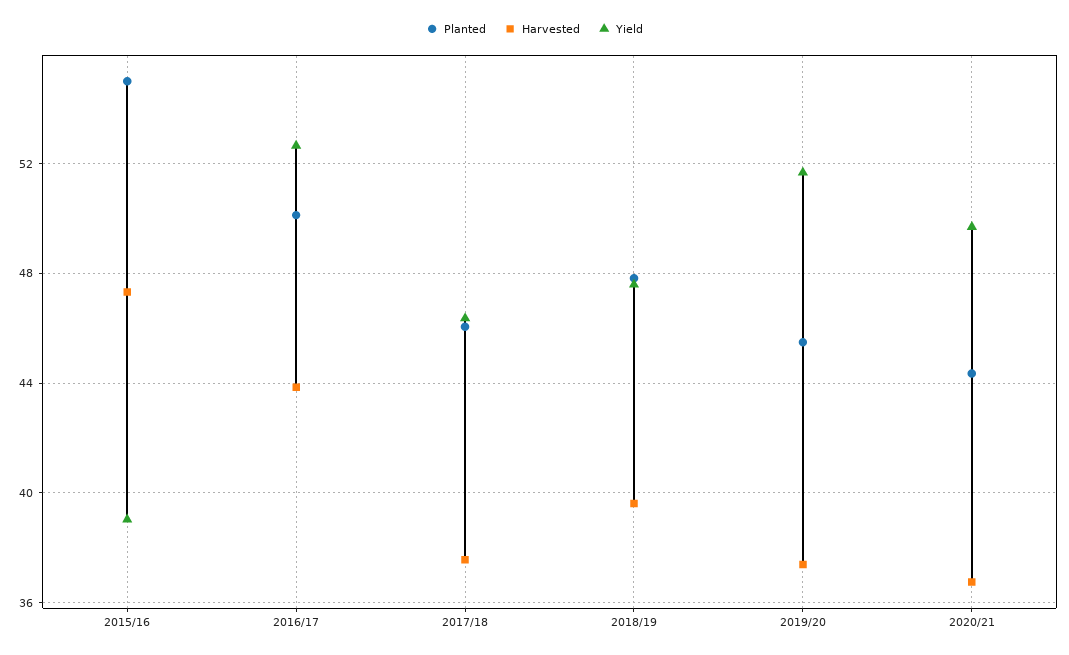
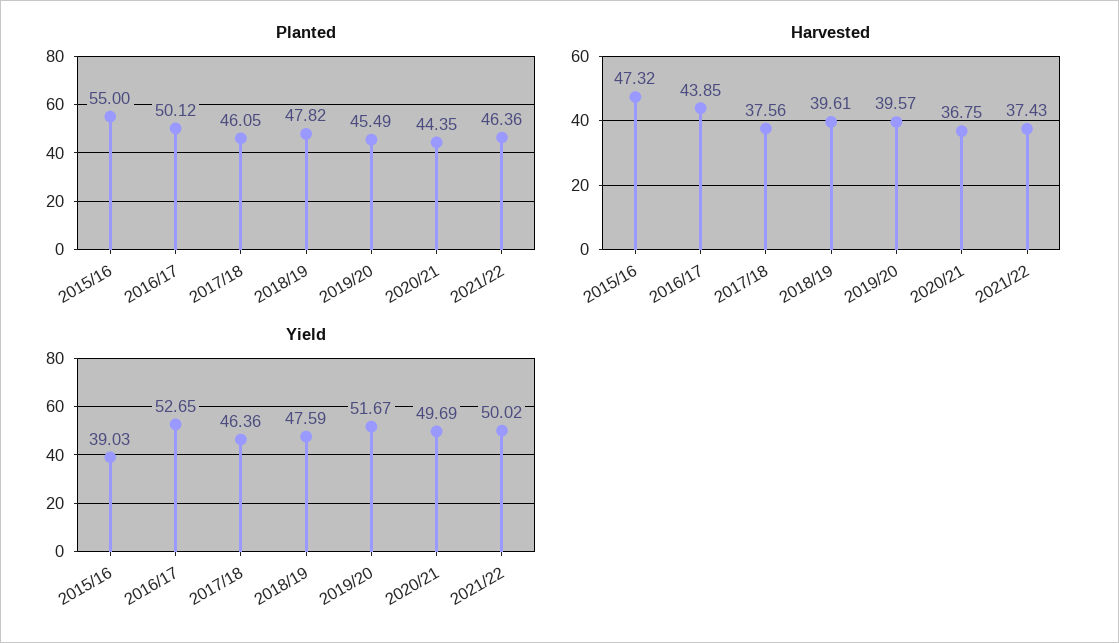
Harvested, 2019/20: 37.5 -> 39.57
Planted, 2021/22: none -> 46.36
Harvested, 2021/22: none -> 37.43
Yield, 2021/22: none -> 50.02

